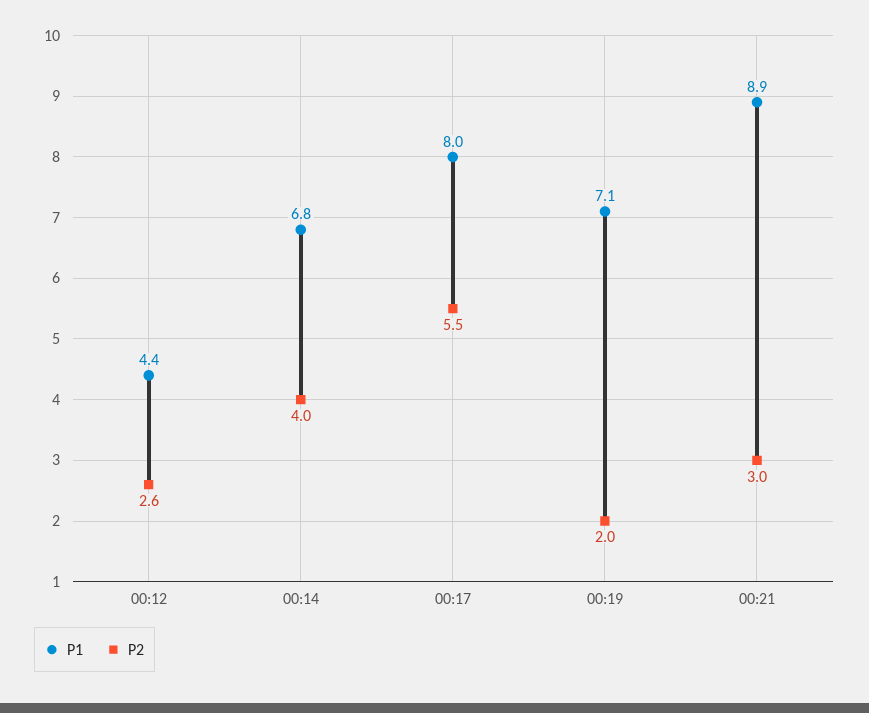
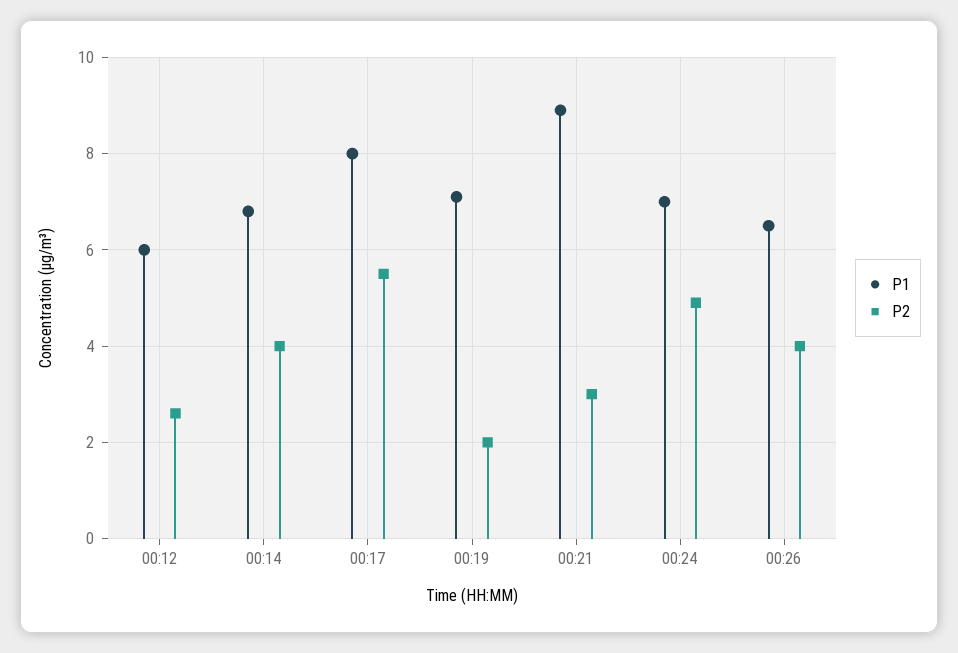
P1, 00:12: 4.4 -> 6
P1, 00:24: none -> 7
P2, 00:24: none -> 5
P1, 00:26: none -> 6.5
P2, 00:26: none -> 4

